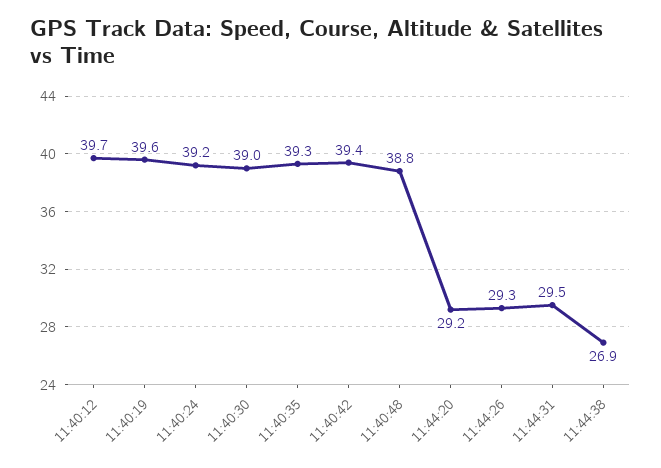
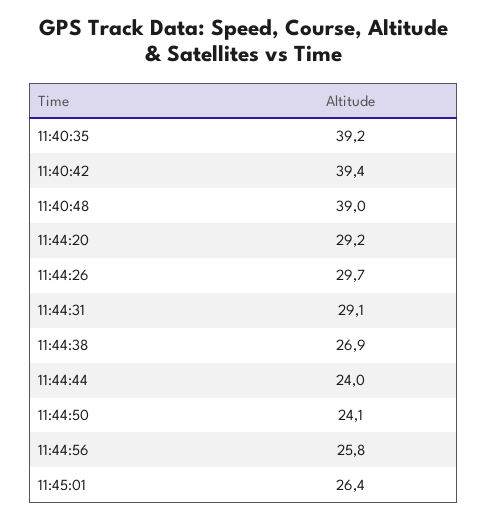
11:40:12: 39.7 -> none
11:40:19: 39.6 -> none
11:40:24: 39.2 -> none
11:40:30: 39 -> none
11:40:35: 39.3 -> 39.2
11:40:48: 38.8 -> 39
11:44:26: 29.3 -> 29.7
11:44:31: 29.5 -> 29.1
11:44:44: none -> 24
11:44:50: none -> 24.1
11:44:56: none -> 25.8
11:45:01: none -> 26.4

